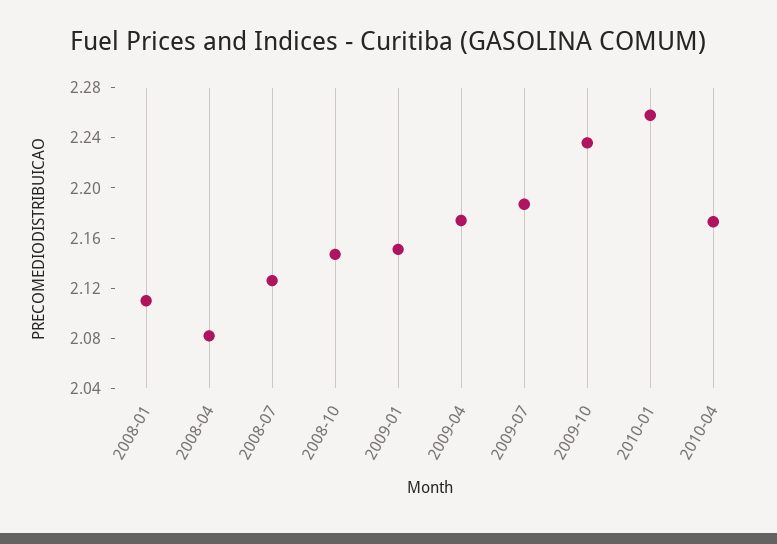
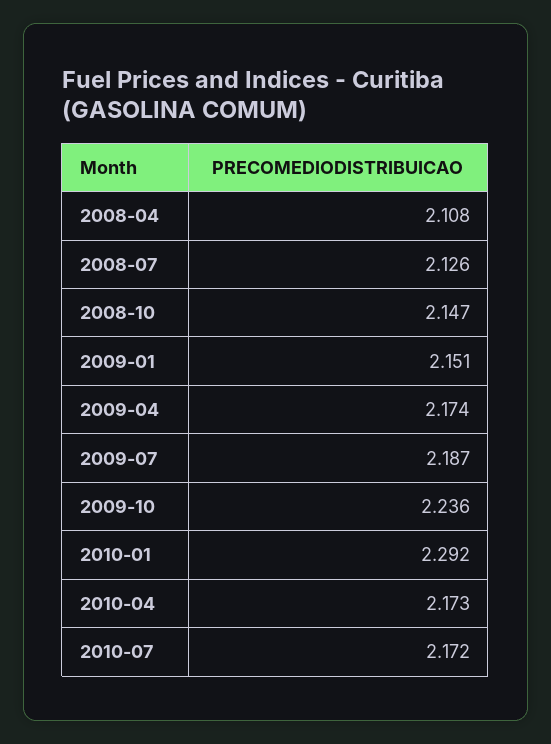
2008-01: 2.11 -> none
2008-04: 2.08 -> 2.108
2010-01: 2.26 -> 2.292
2010-07: none -> 2.172

